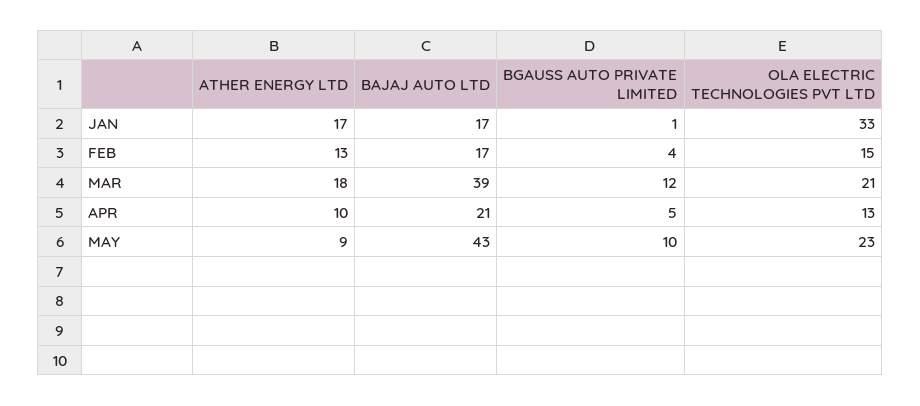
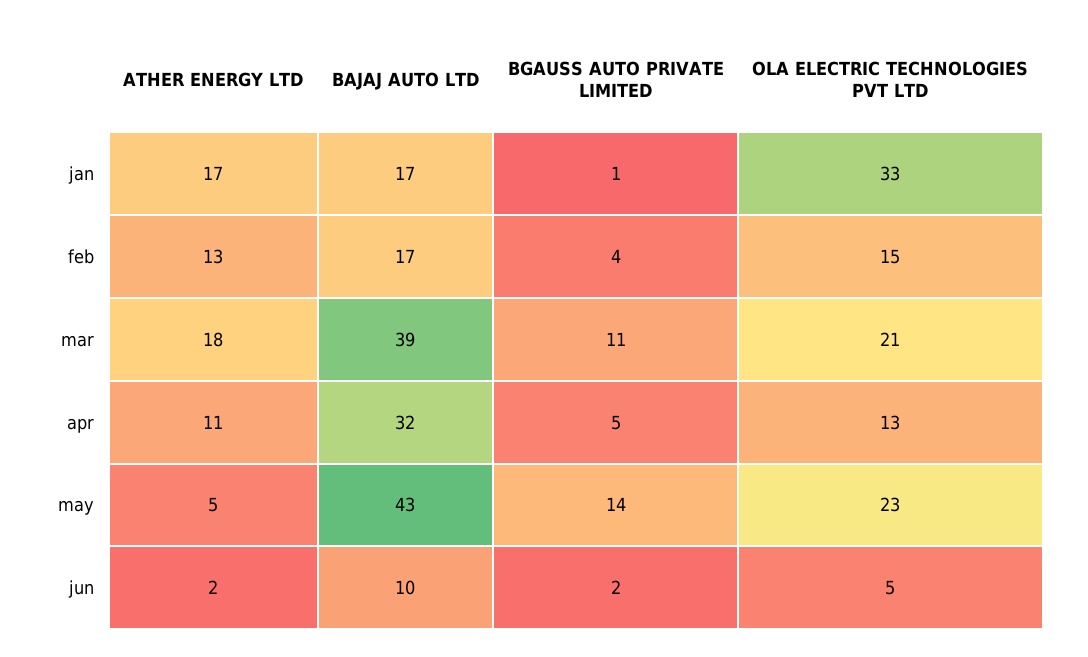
BGAUSS AUTO PRIVATE LIMITED, MAR: 12 -> 11
ATHER ENERGY LTD, APR: 10 -> 11
BAJAJ AUTO LTD, APR: 21 -> 32
ATHER ENERGY LTD, MAY: 9 -> 5
BGAUSS AUTO PRIVATE LIMITED, MAY: 10 -> 14
ATHER ENERGY LTD, jun: none -> 2
BAJAJ AUTO LTD, jun: none -> 10
BGAUSS AUTO PRIVATE LIMITED, jun: none -> 2
OLA ELECTRIC TECHNOLOGIES PVT LTD, jun: none -> 5

